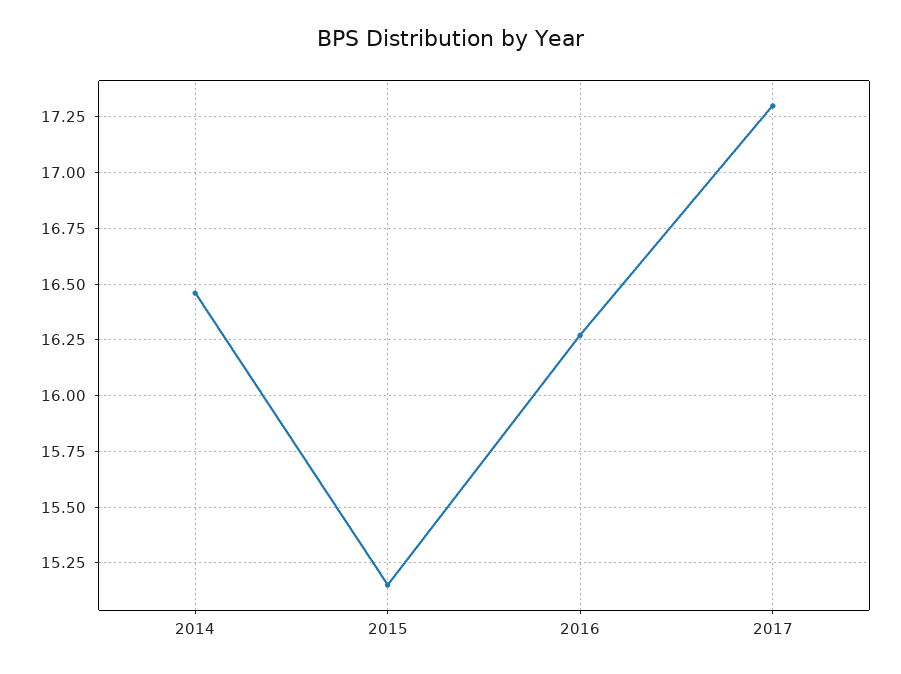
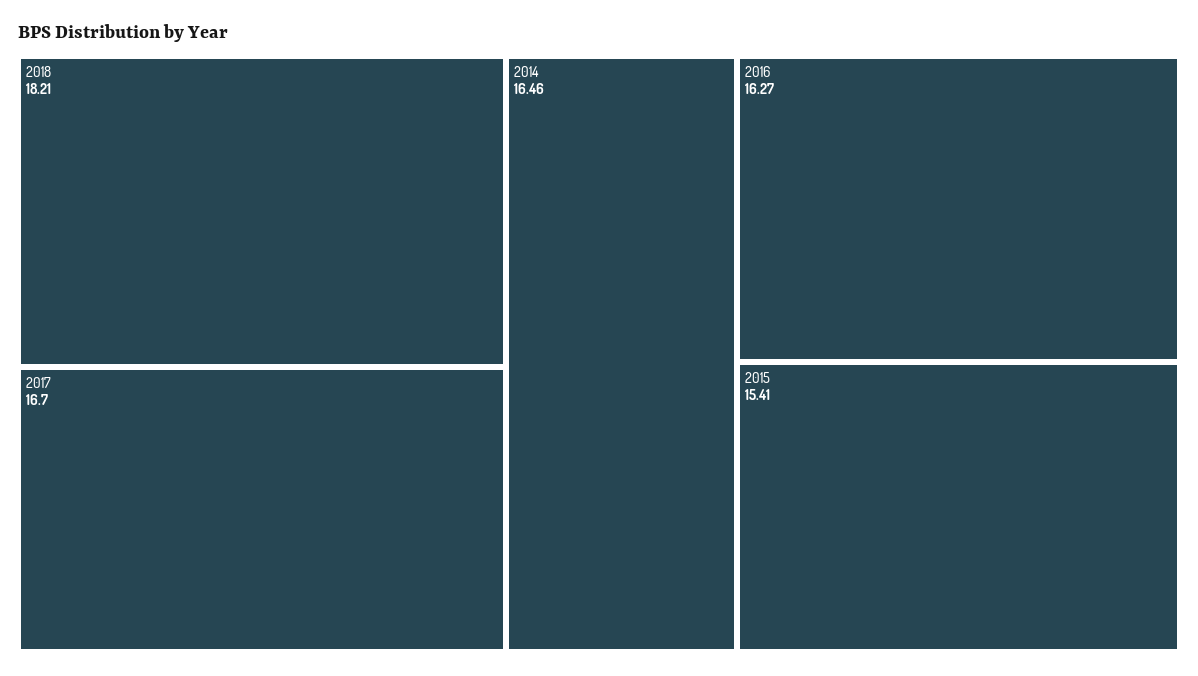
2015: 15.15 -> 15.41
2017: 17.3 -> 16.7
2018: none -> 18.21

